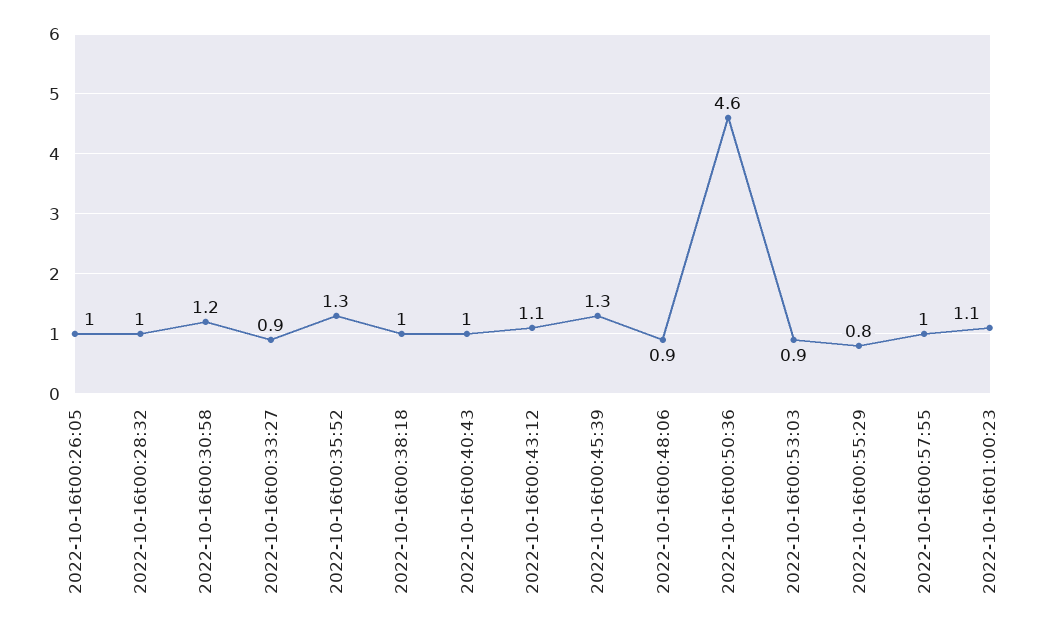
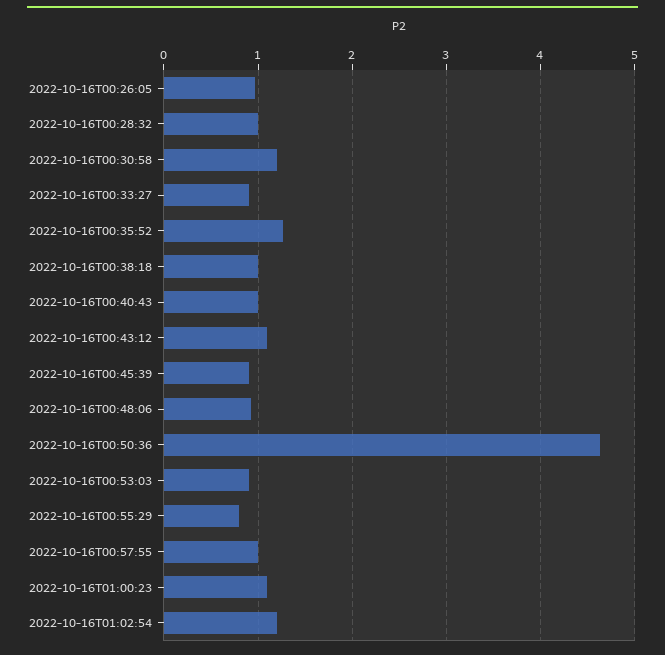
2022-10-16t00:45:39: 1.3 -> 0.9
2022-10-16T01:02:54: none -> 1.2

